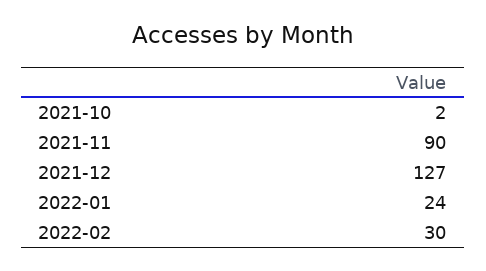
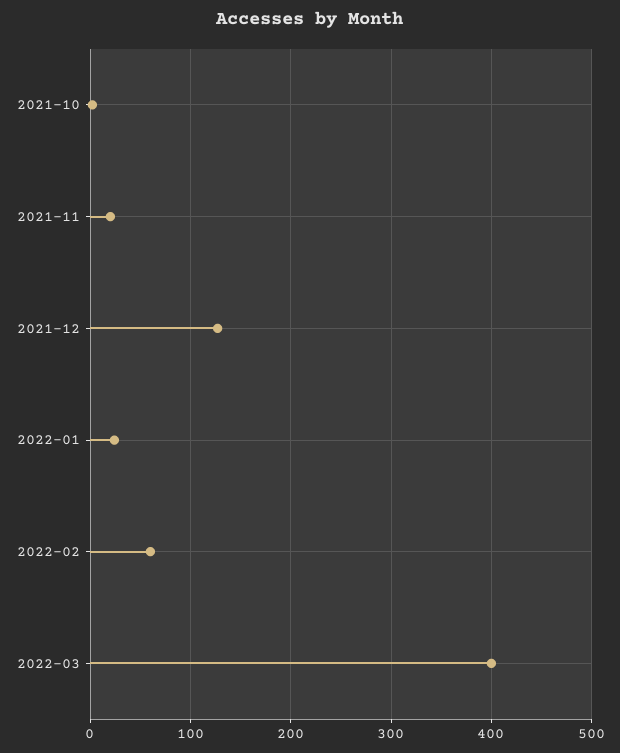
2021-11: 90 -> 20
2022-02: 30 -> 60
2022-03: none -> 400

